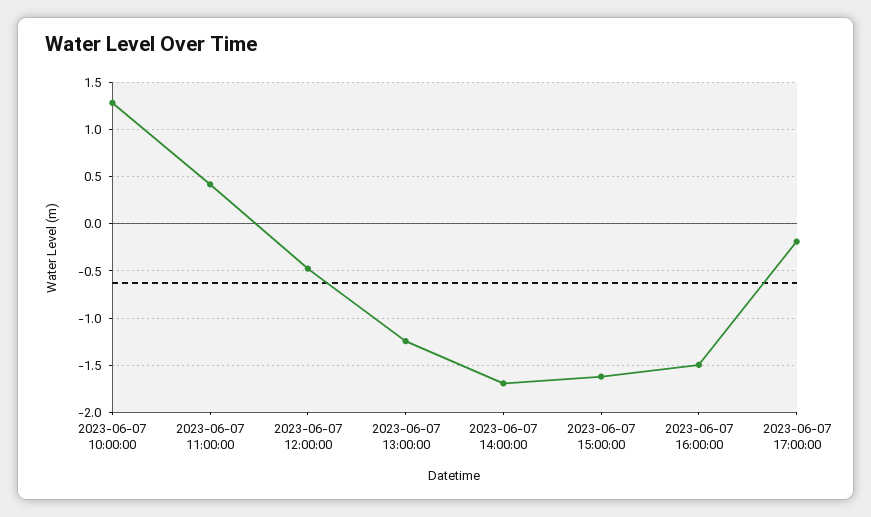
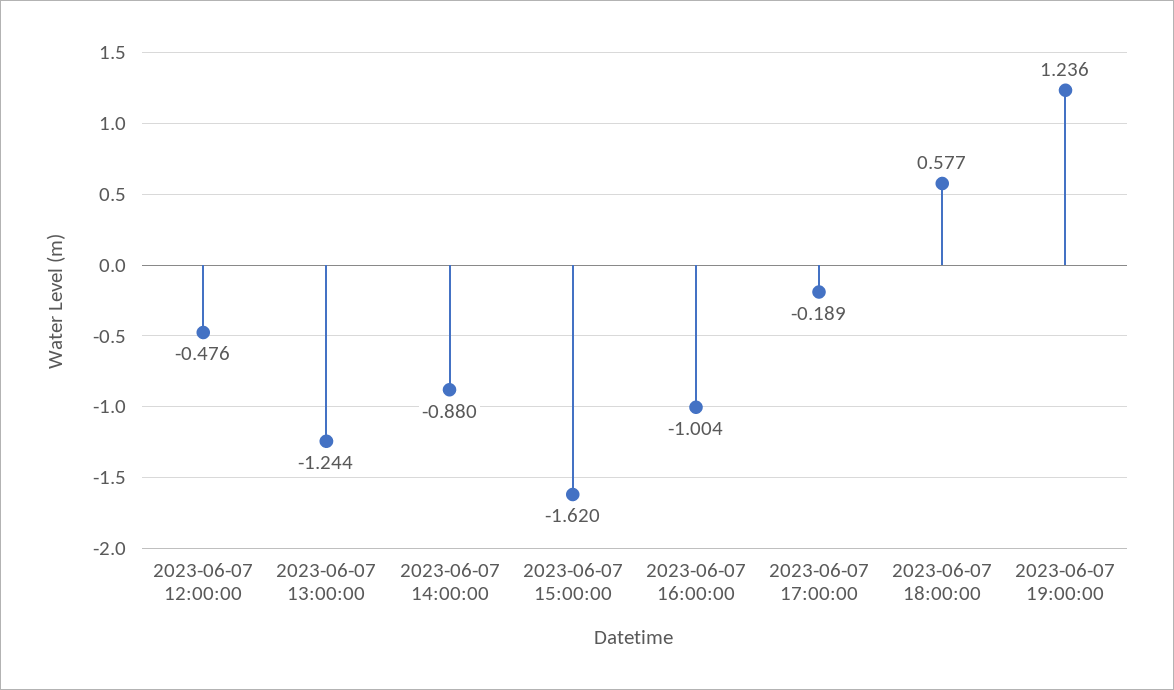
2023-06-07 10:00:00: 1.3 -> none
2023-06-07 11:00:00: 0.4 -> none
2023-06-07 14:00:00: -1.7 -> -0.88
2023-06-07 16:00:00: -1.5 -> -1.004
2023-06-07 18:00:00: none -> 0.577
2023-06-07 19:00:00: none -> 1.236

